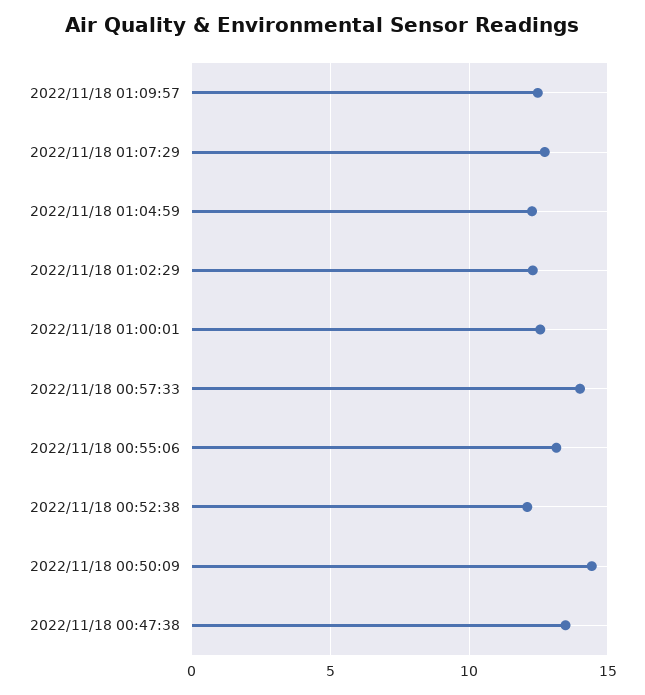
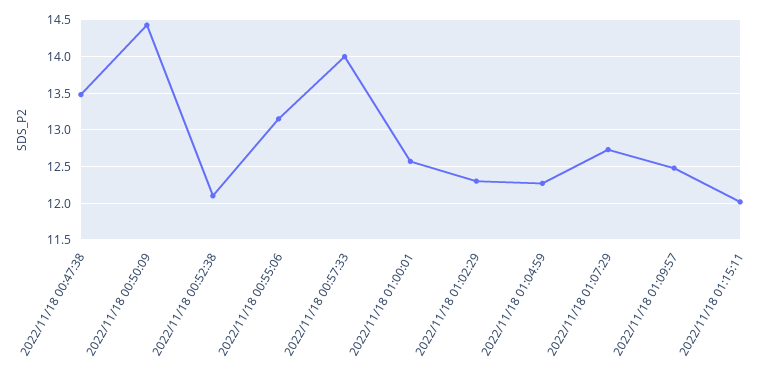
2022/11/18 01:15:11: none -> 12

